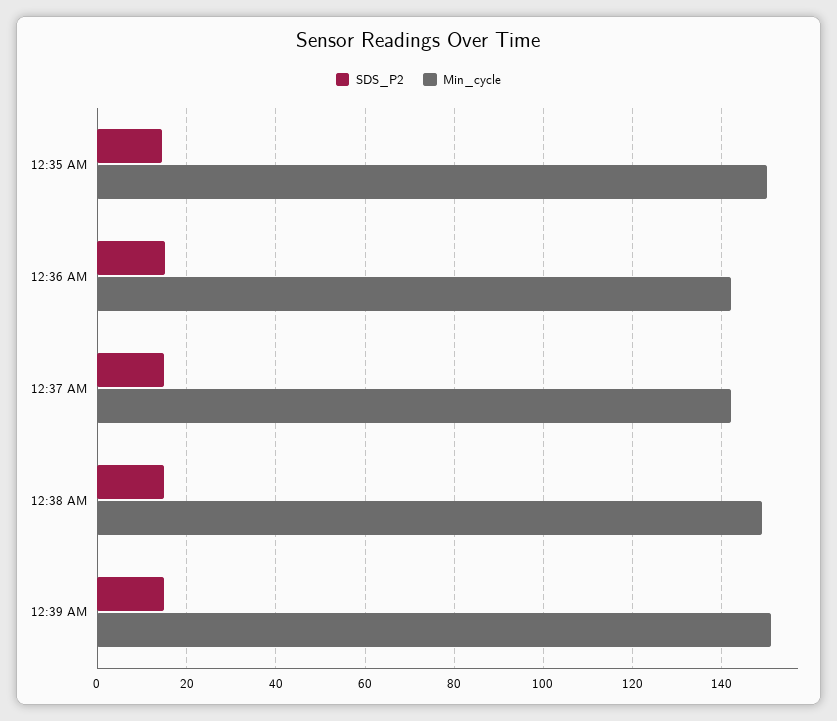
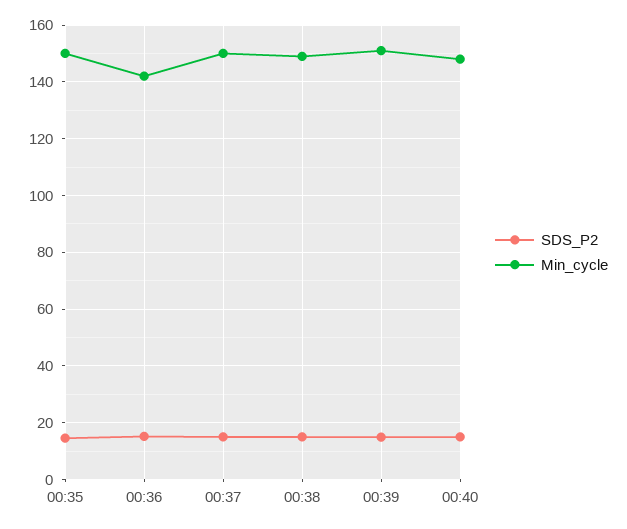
Min_cycle, 12:37 AM: 142 -> 150
SDS_P2, 00:40: none -> 15
Min_cycle, 00:40: none -> 147.5

